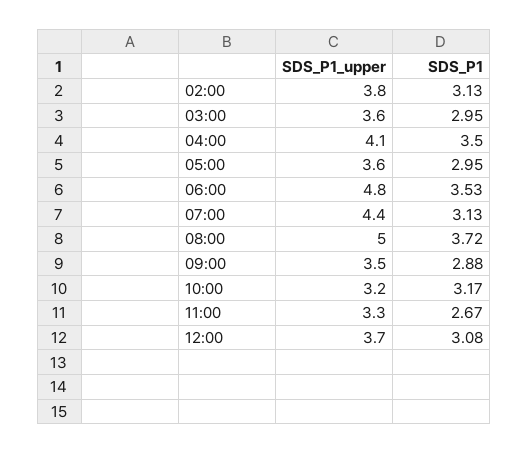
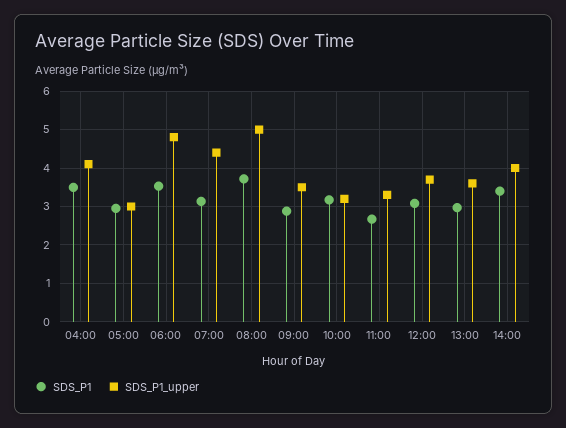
SDS_P1_upper, 02:00: 3.8 -> none
SDS_P1, 02:00: 3.13 -> none
SDS_P1_upper, 03:00: 3.6 -> none
SDS_P1, 03:00: 2.95 -> none
SDS_P1_upper, 05:00: 3.6 -> 3
SDS_P1, 13:00: none -> 3
SDS_P1_upper, 13:00: none -> 3.6
SDS_P1, 14:00: none -> 3.4
SDS_P1_upper, 14:00: none -> 4

